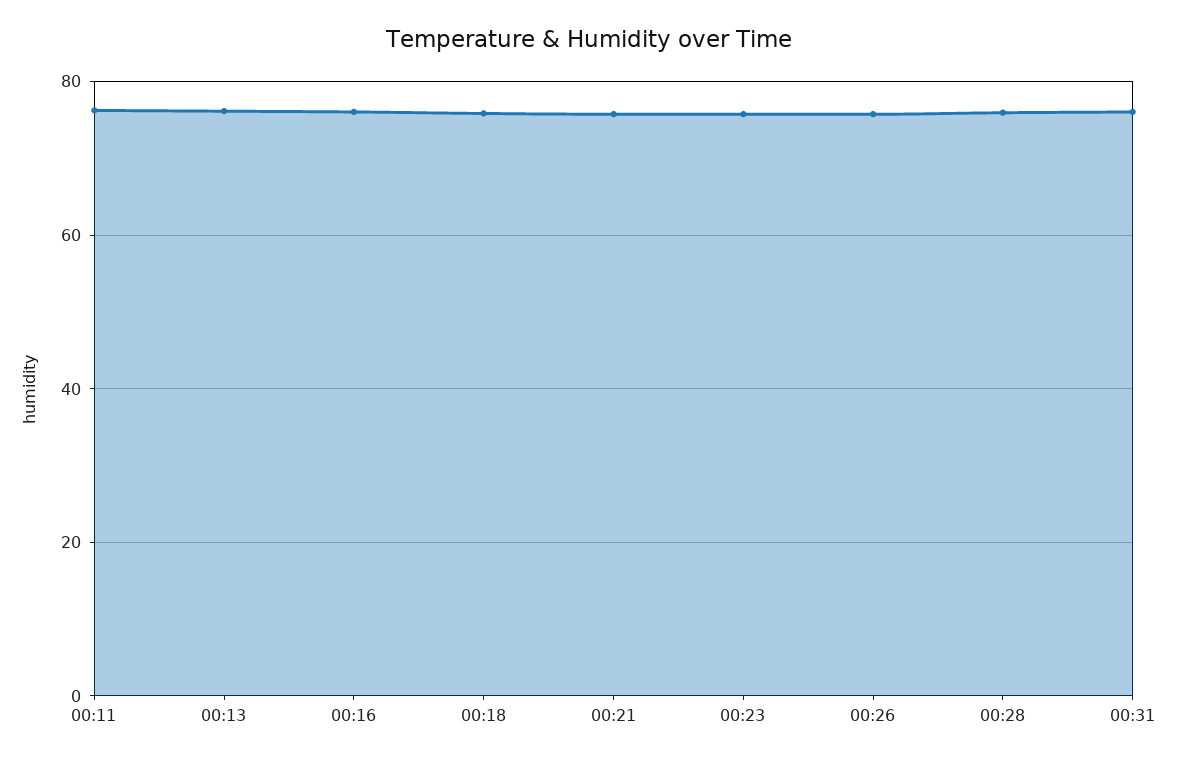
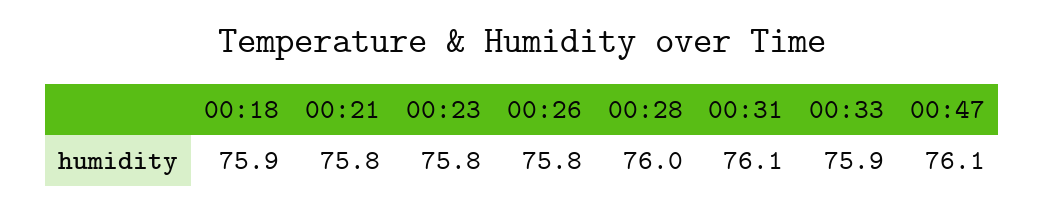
00:11: 76 -> none
00:13: 76 -> none
00:16: 76 -> none
00:33: none -> 75.9
00:47: none -> 76.1

